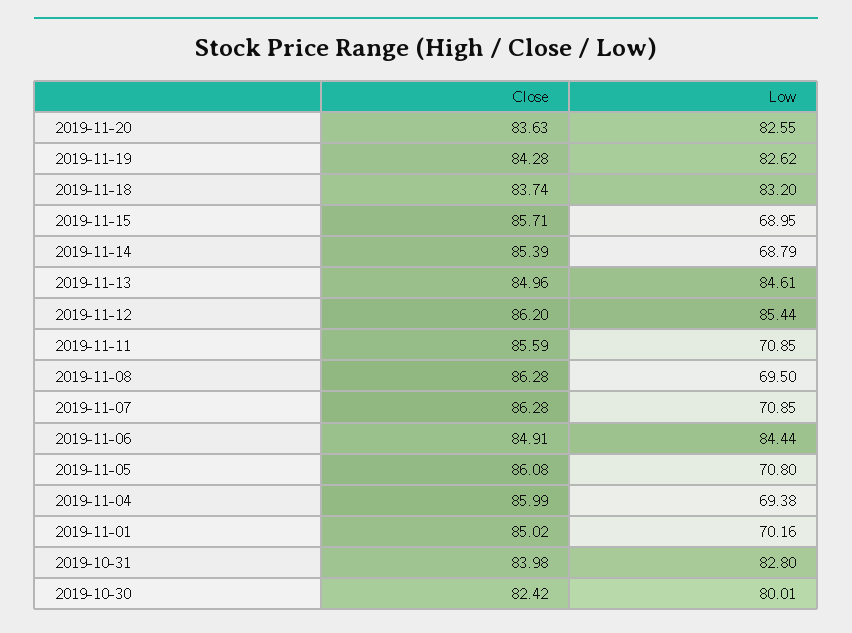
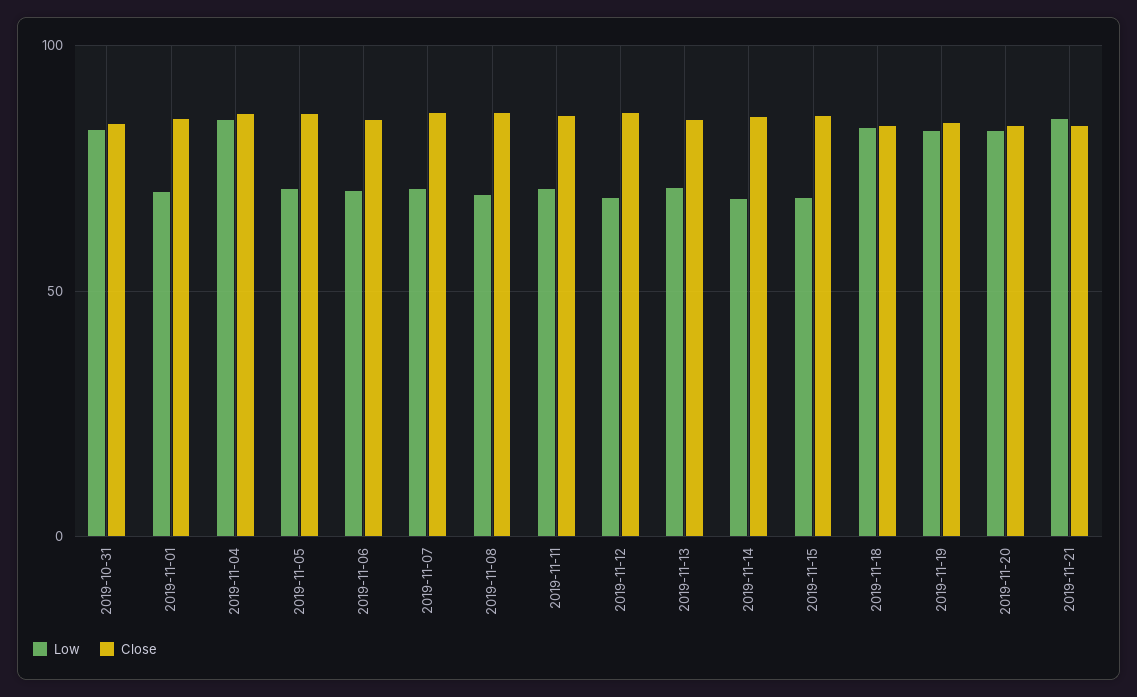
Low, 2019-11-13: 84.61 -> 70
Low, 2019-11-12: 85.44 -> 70
Low, 2019-11-06: 84.44 -> 70
Low, 2019-11-04: 69.38 -> 85
Close, 2019-10-30: 82.42 -> none
Low, 2019-10-30: 80.01 -> none
Low, 2019-11-21: none -> 85
Close, 2019-11-21: none -> 85

